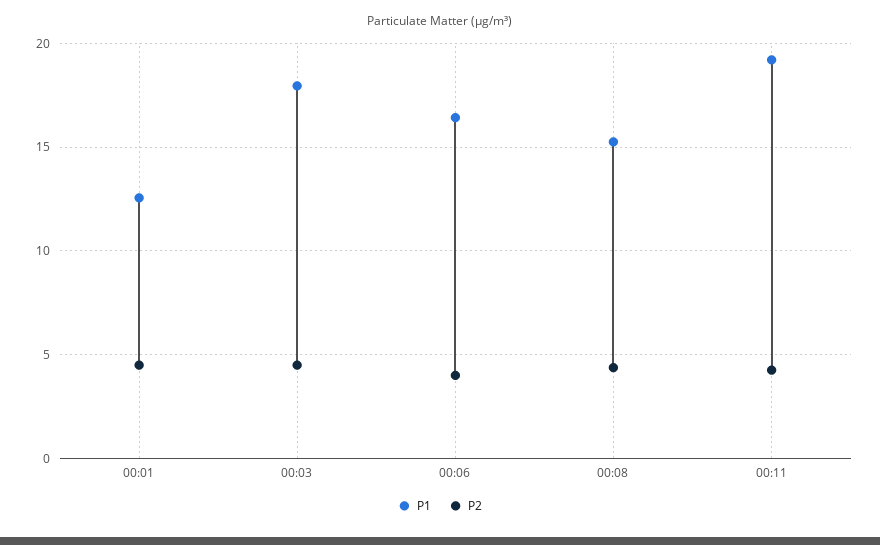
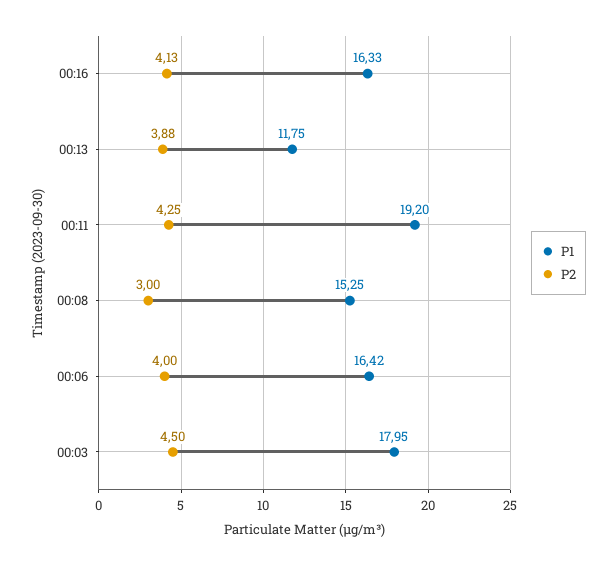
P1, 00:01: 12.5 -> none
P2, 00:01: 4.5 -> none
P2, 00:08: 4.5 -> 3
P1, 00:16: none -> 16.33
P2, 00:16: none -> 4.13
P1, 00:13: none -> 11.75
P2, 00:13: none -> 3.88

